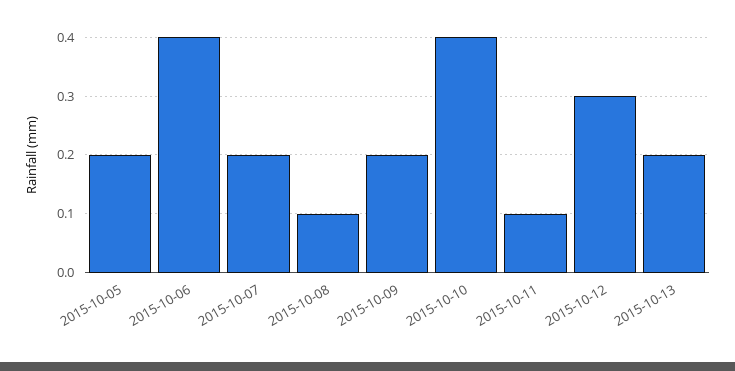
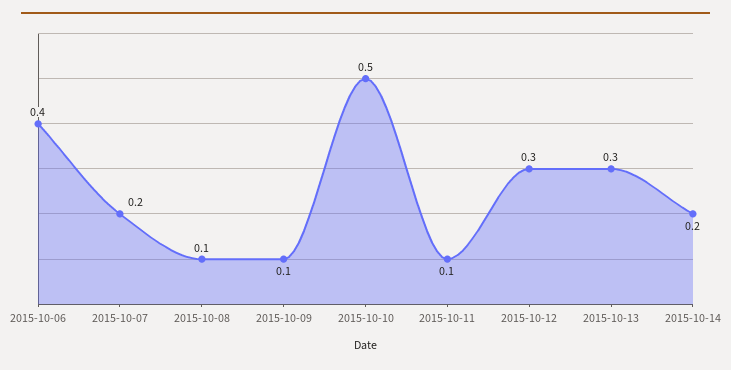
2015-10-05: 0.2 -> none
2015-10-09: 0.2 -> 0.1
2015-10-10: 0.4 -> 0.5
2015-10-13: 0.2 -> 0.3
2015-10-14: none -> 0.2

